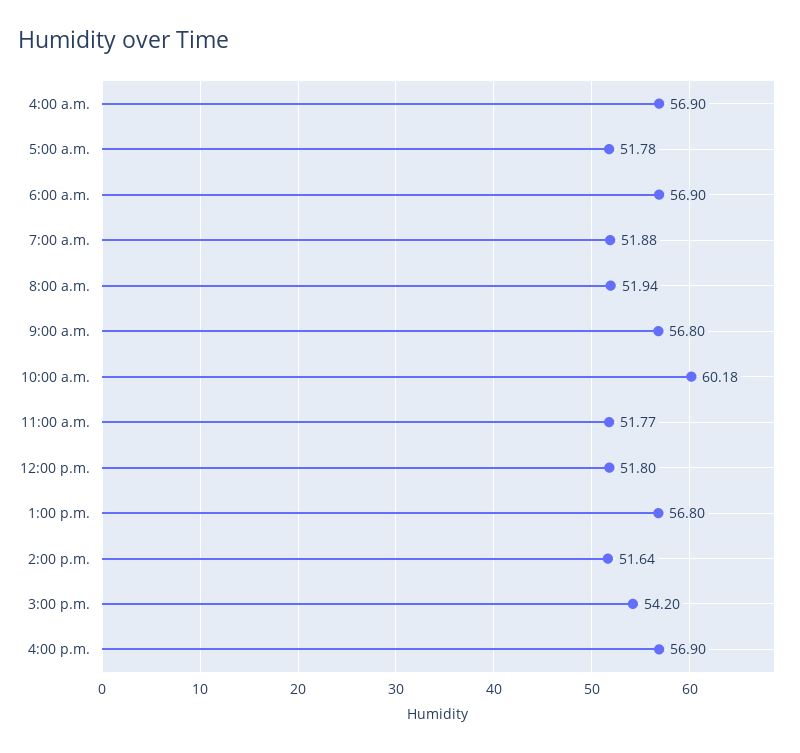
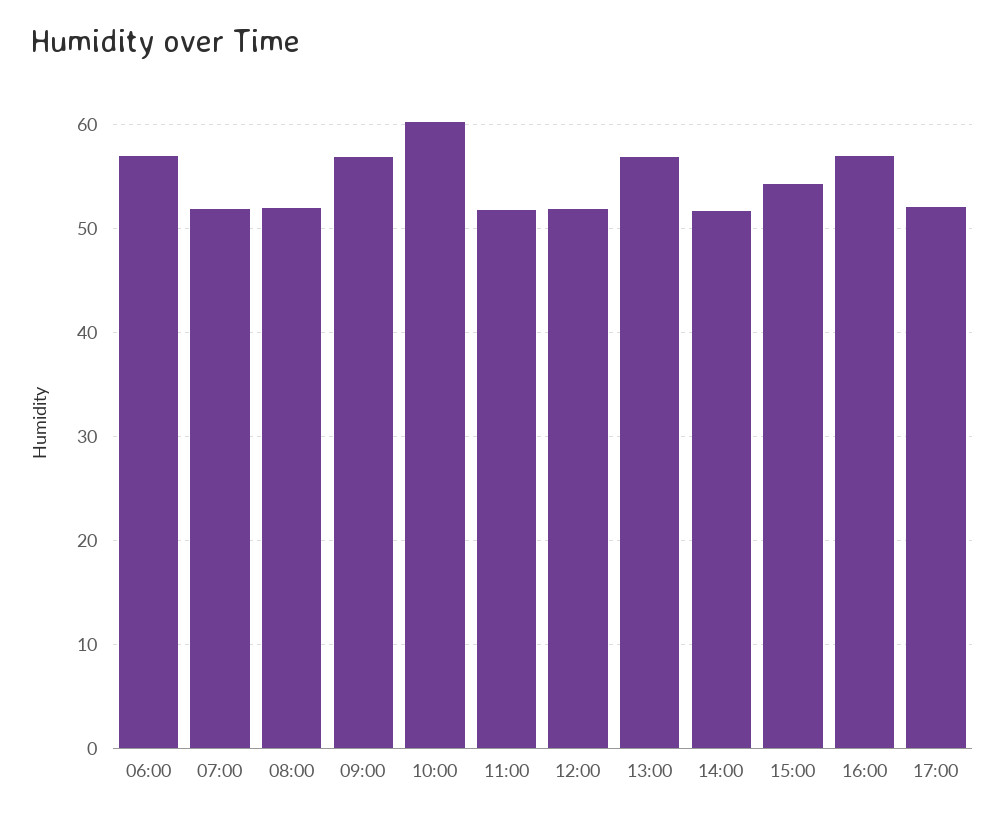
4:00 a.m.: 56.9 -> none
5:00 a.m.: 51.78 -> none
17:00: none -> 52

